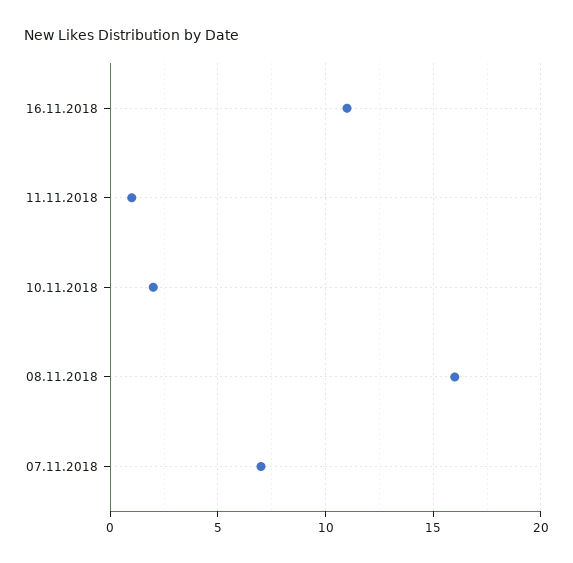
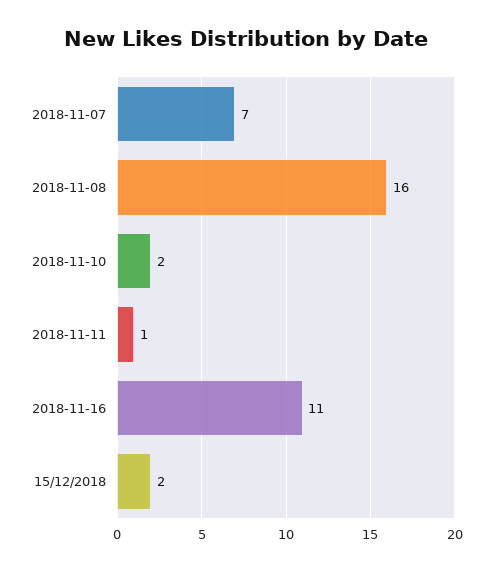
15/12/2018: none -> 2

